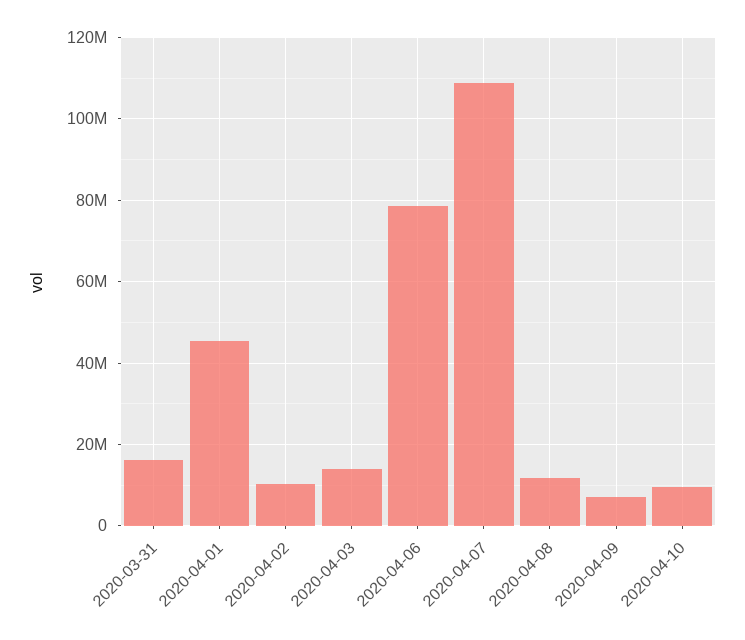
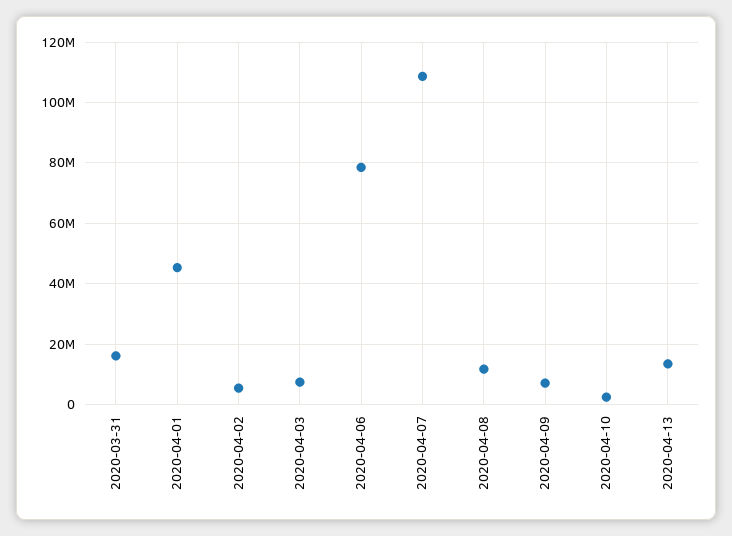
2020-04-02: 10000000 -> 6000000
2020-04-03: 14000000 -> 8000000
2020-04-10: 10000000 -> 2000000
2020-04-13: none -> 14000000

